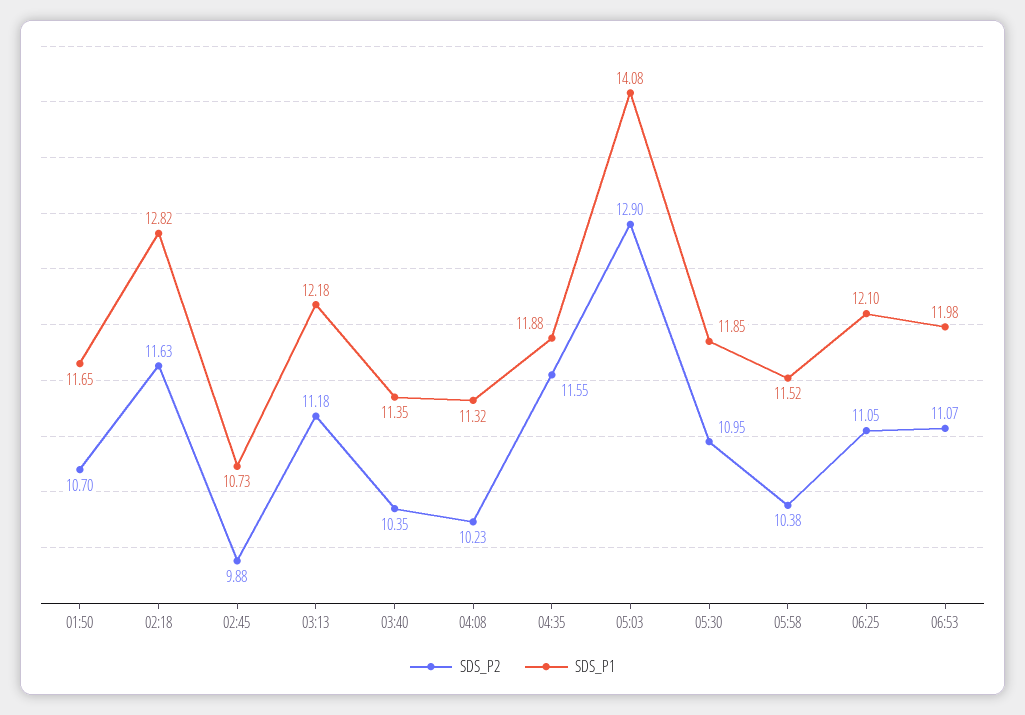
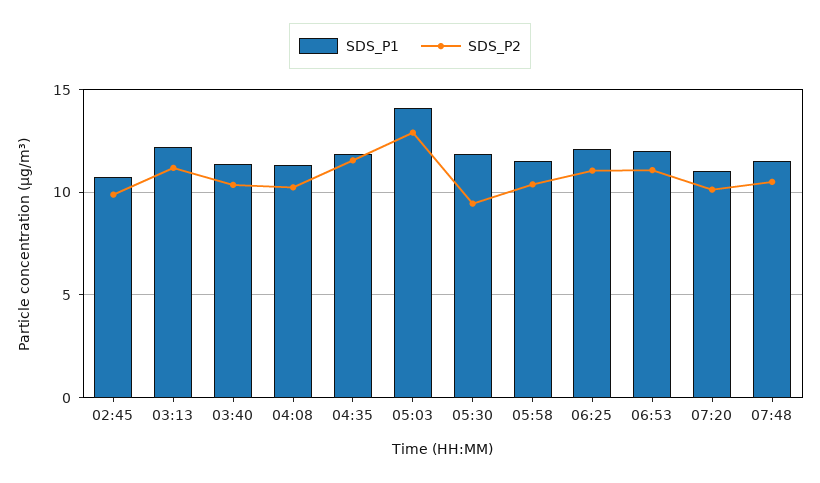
SDS_P2, 01:50: 10.7 -> none
SDS_P1, 01:50: 11.65 -> none
SDS_P2, 02:18: 11.63 -> none
SDS_P1, 02:18: 12.82 -> none
SDS_P2, 05:30: 10.95 -> 9.5
SDS_P1, 07:20: none -> 11
SDS_P2, 07:20: none -> 10
SDS_P1, 07:48: none -> 11.5
SDS_P2, 07:48: none -> 10.5

